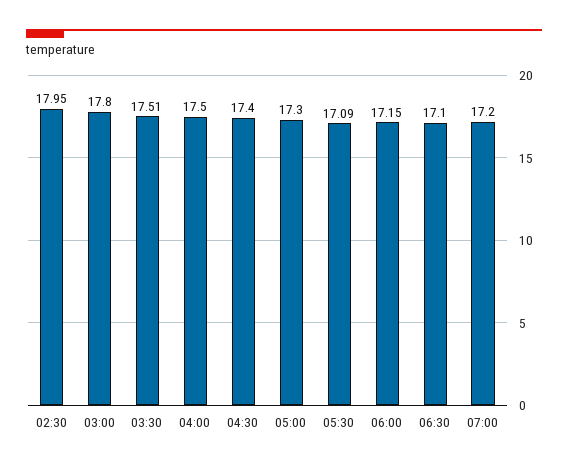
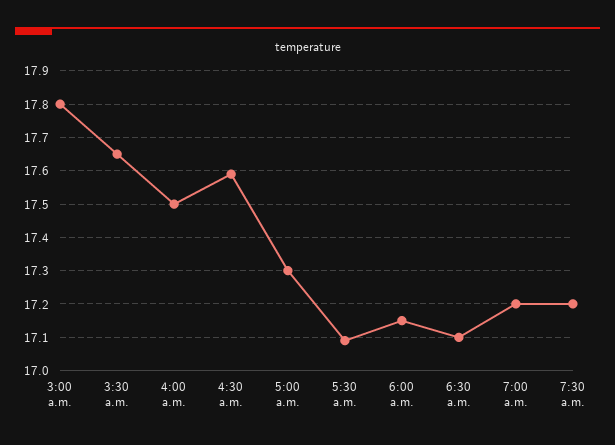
02:30: 17.95 -> none
03:30: 17.51 -> 17.65
04:30: 17.4 -> 17.6
7:30 a.m.: none -> 17.2

